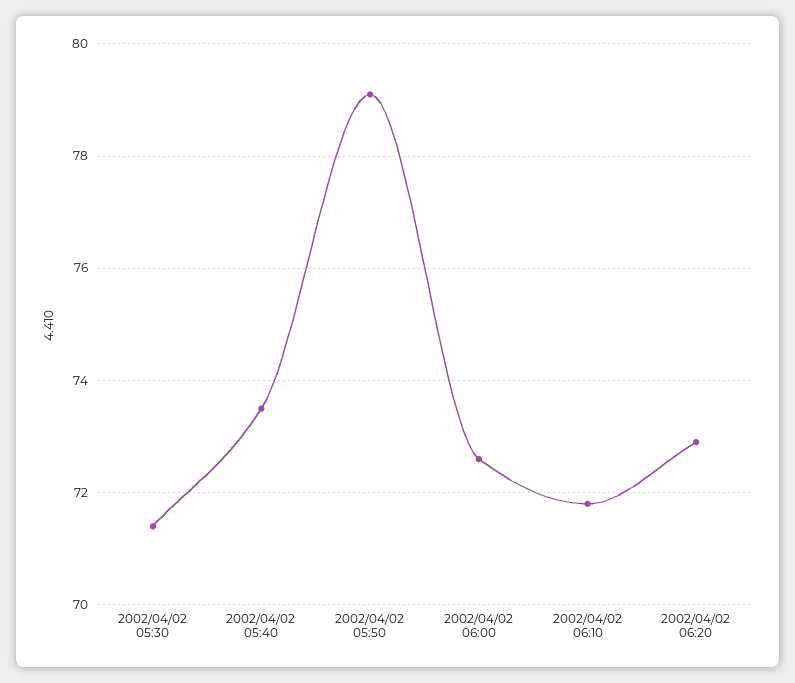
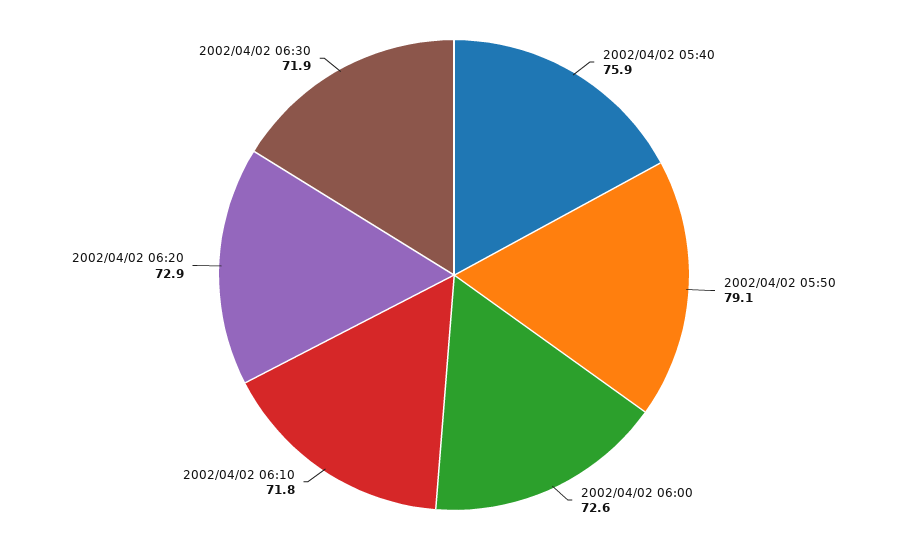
2002/04/02 05:30: 71.5 -> none
2002/04/02 05:40: 73.5 -> 75.9
2002/04/02 06:30: none -> 71.9

